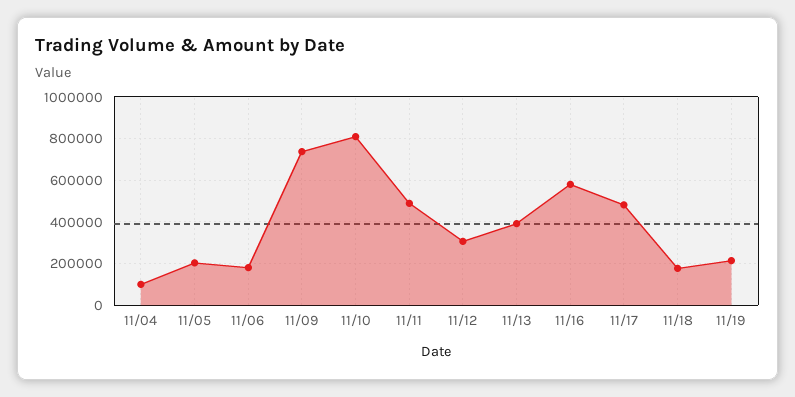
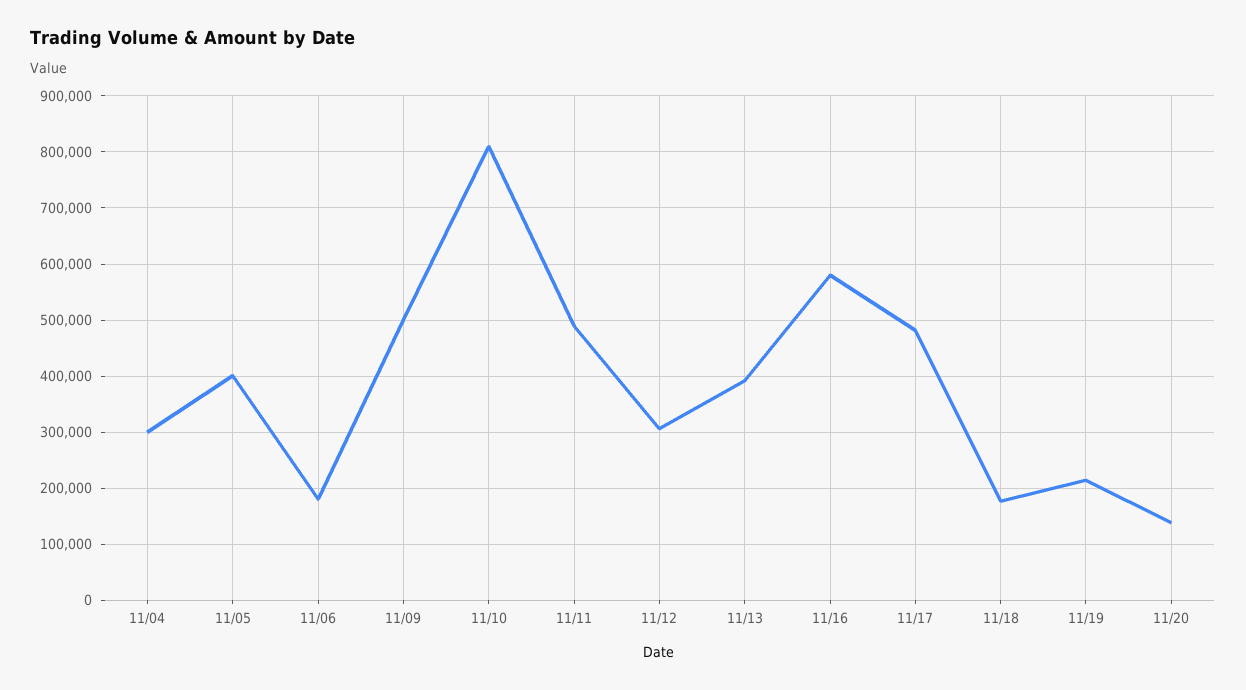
11/04: 100000 -> 300000
11/05: 200000 -> 400000
11/09: 750000 -> 500000
11/20: none -> 140000

